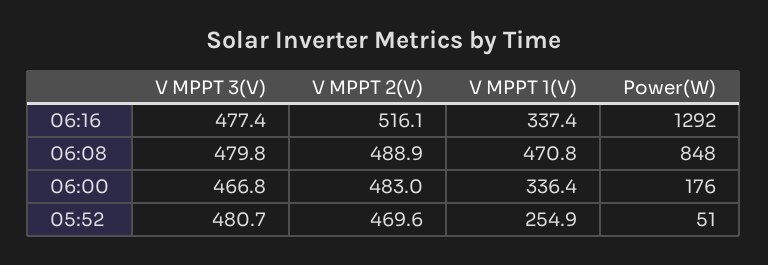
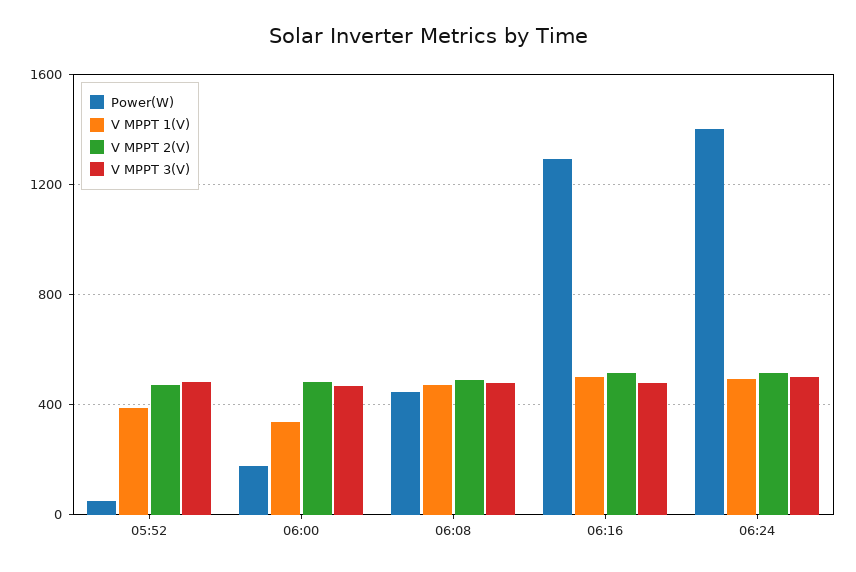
V MPPT 1(V), 06:16: 337.4 -> 500
Power(W), 06:08: 848 -> 450
V MPPT 1(V), 05:52: 254.9 -> 400
Power(W), 06:24: none -> 1400
V MPPT 1(V), 06:24: none -> 500
V MPPT 2(V), 06:24: none -> 500
V MPPT 3(V), 06:24: none -> 500

